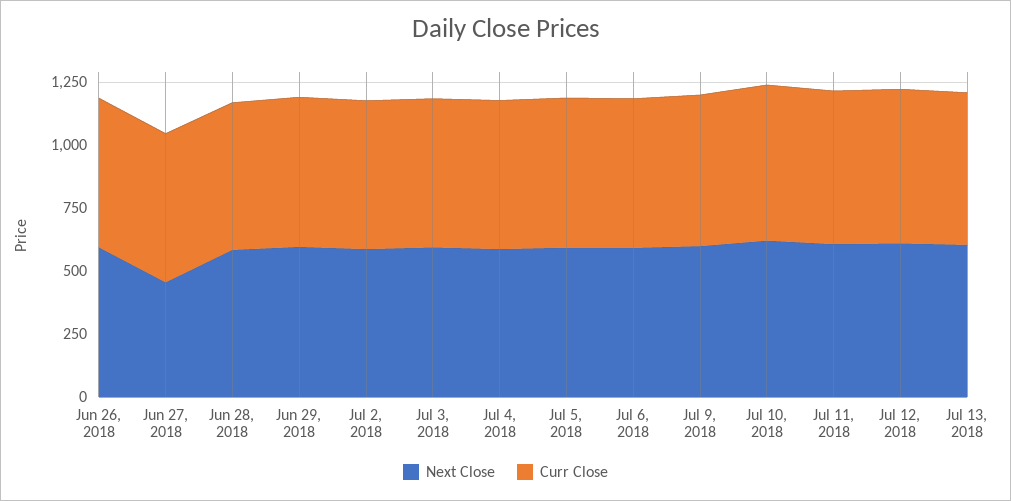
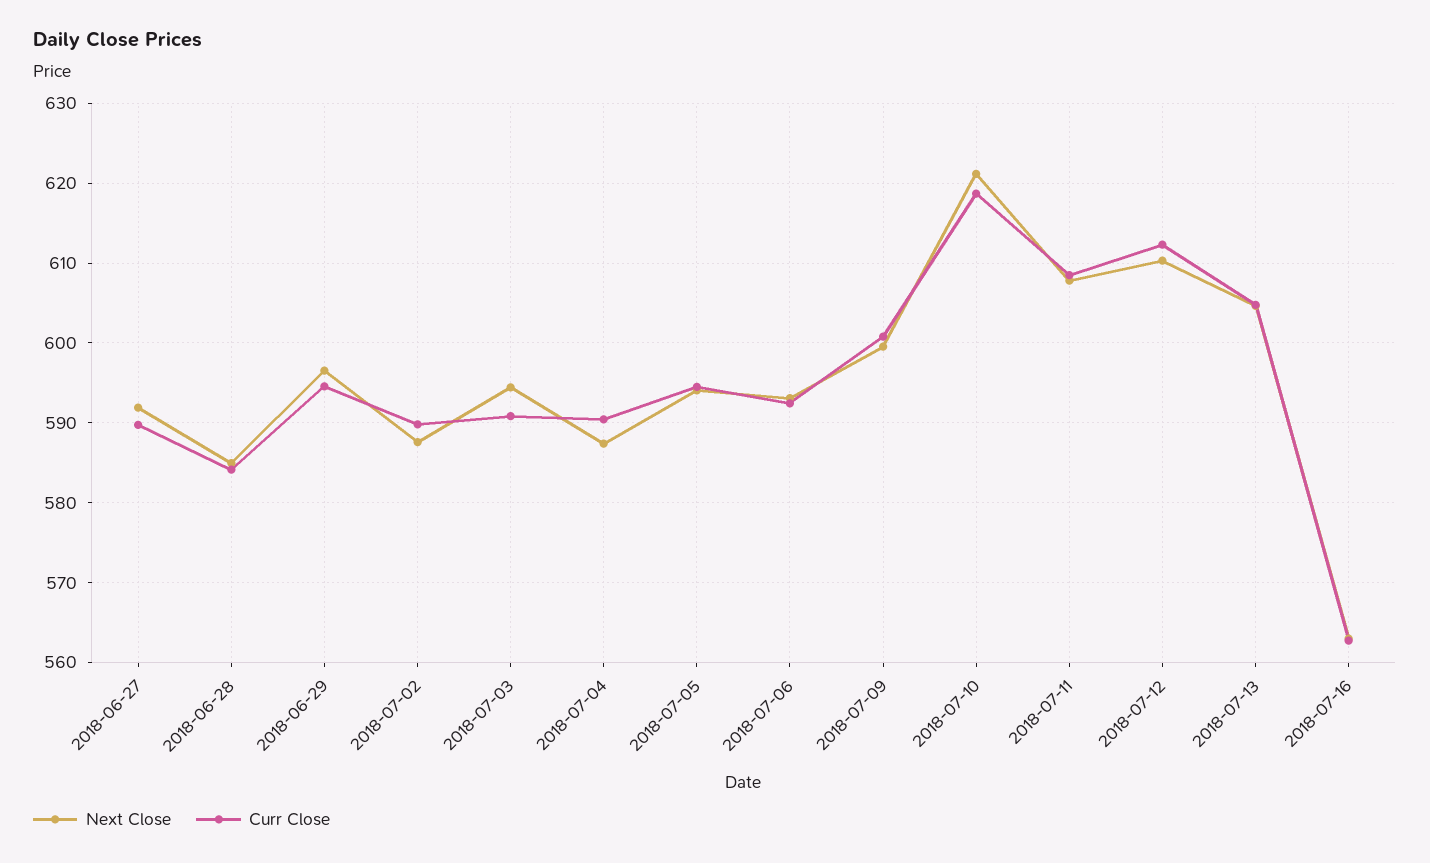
Next Close, Jun 26, 2018: 600 -> none
Curr Close, Jun 26, 2018: 600 -> none
Next Close, Jun 27, 2018: 450 -> 592
Next Close, 2018-07-16: none -> 563
Curr Close, 2018-07-16: none -> 563

